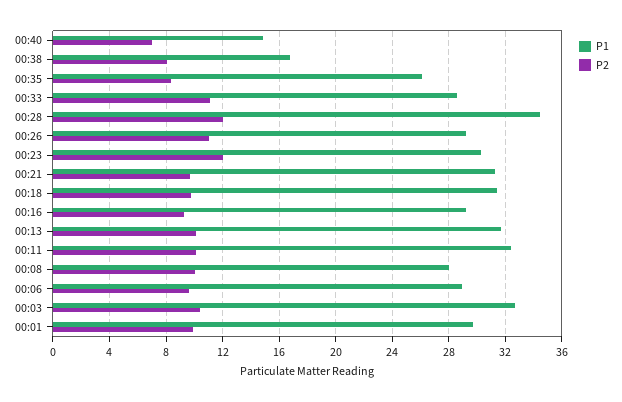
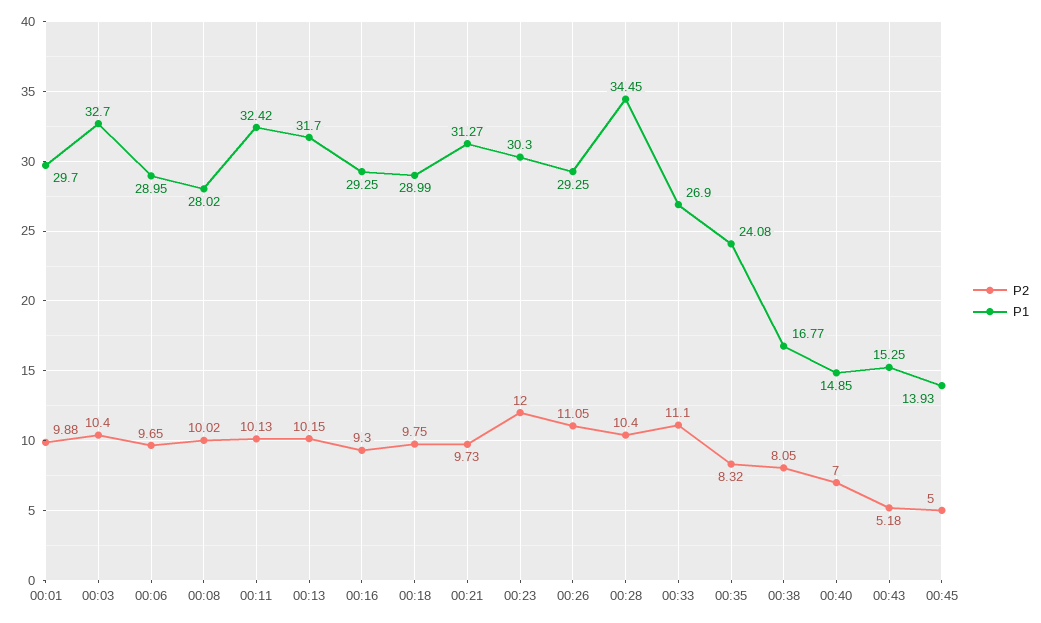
P1, 00:35: 26 -> 24.08
P1, 00:33: 28.5 -> 26.9
P2, 00:28: 12 -> 10.4
P1, 00:18: 31.5 -> 28.99
P2, 00:43: none -> 5.18
P1, 00:43: none -> 15.25
P2, 00:45: none -> 5
P1, 00:45: none -> 13.93

